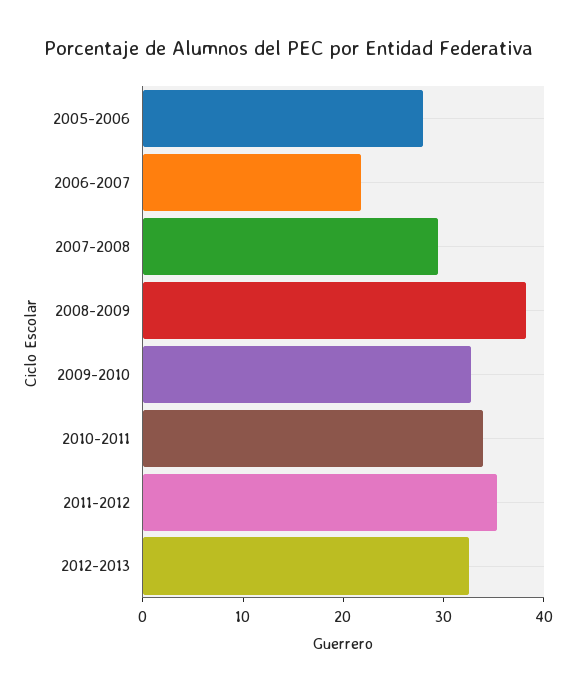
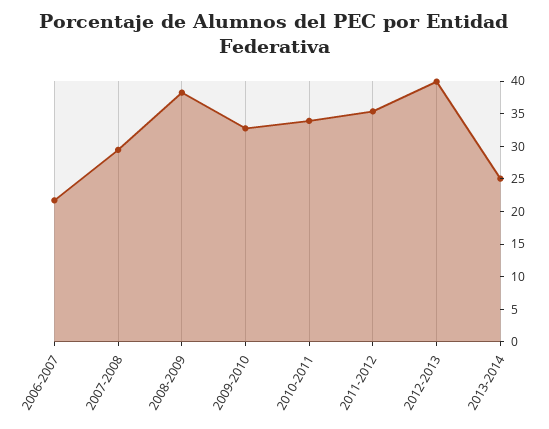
2005-2006: 28 -> none
2012-2013: 32 -> 40
2013-2014: none -> 25

